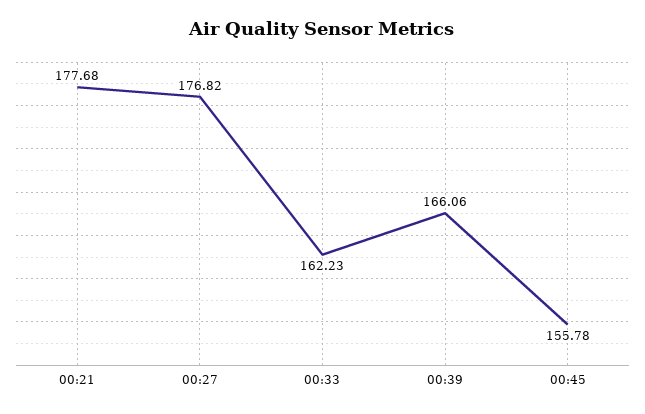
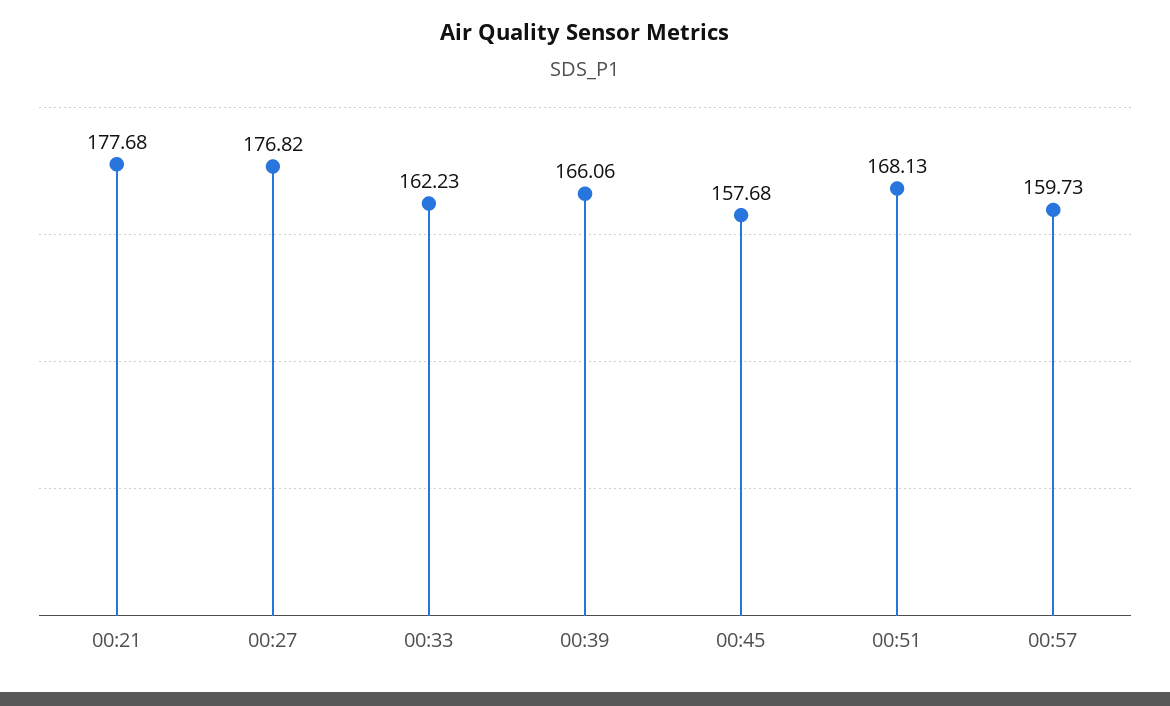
00:45: 155.78 -> 157.68
00:51: none -> 168.13
00:57: none -> 159.73

